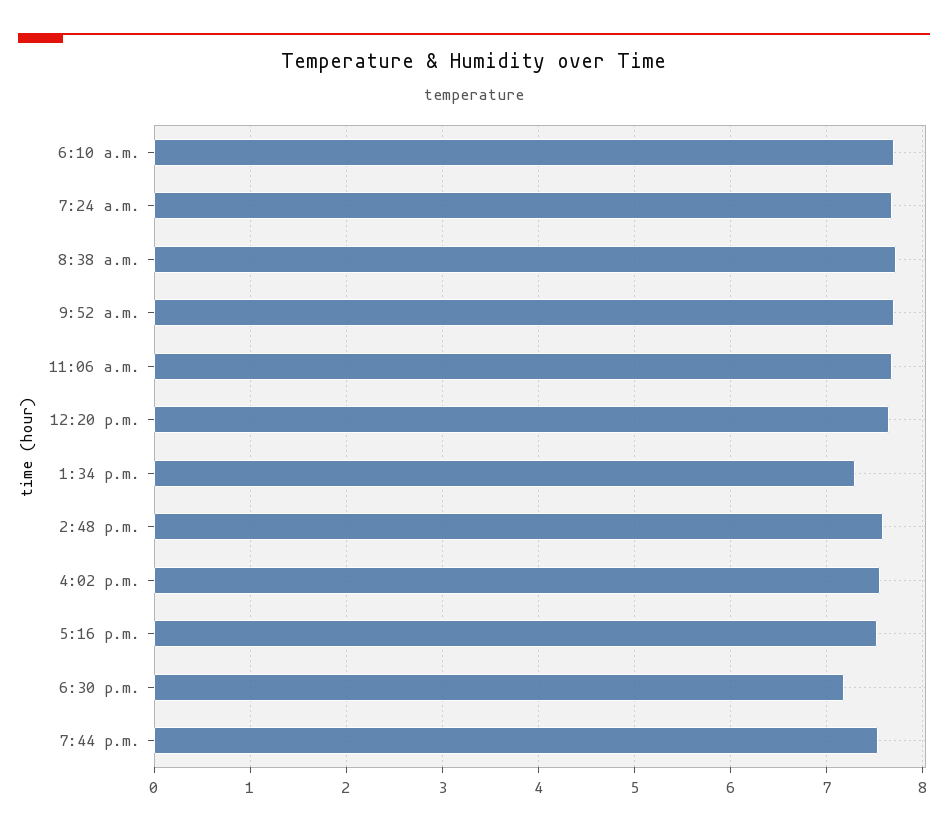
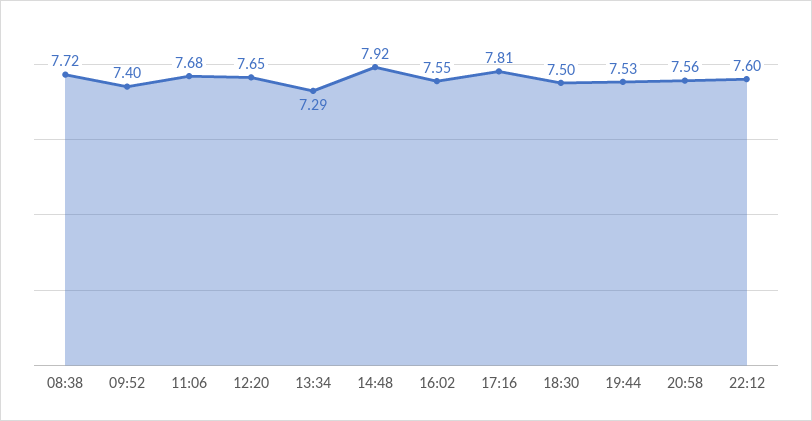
6:10 a.m.: 7.7 -> none
7:24 a.m.: 7.7 -> none
9:52 a.m.: 7.7 -> 7.4
2:48 p.m.: 7.6 -> 7.92
5:16 p.m.: 7.5 -> 7.81
6:30 p.m.: 7.2 -> 7.5
20:58: none -> 7.56
22:12: none -> 7.6

